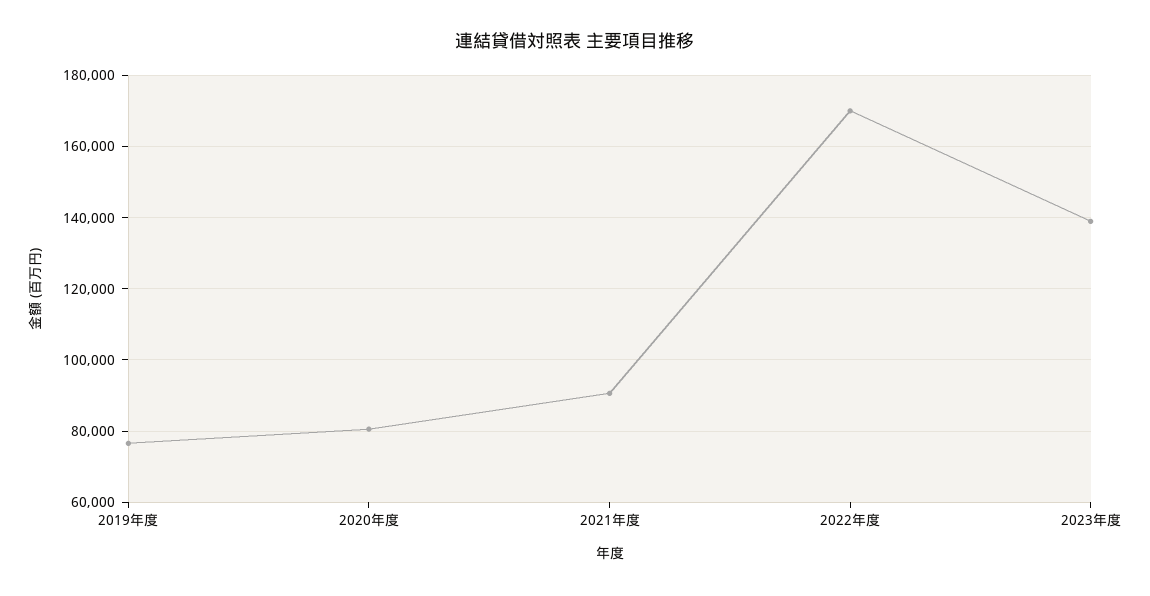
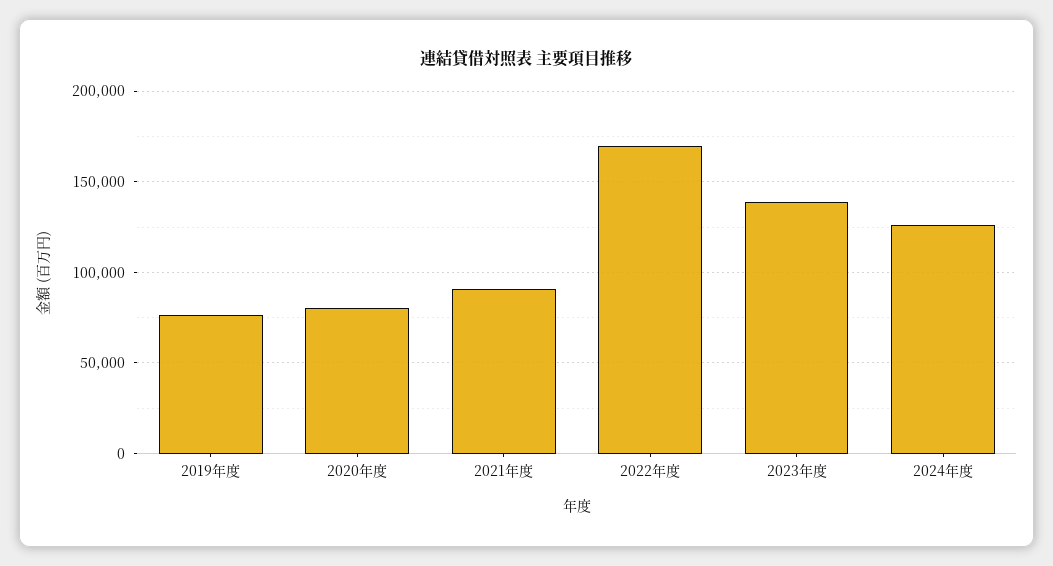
2024年度: none -> 125000

